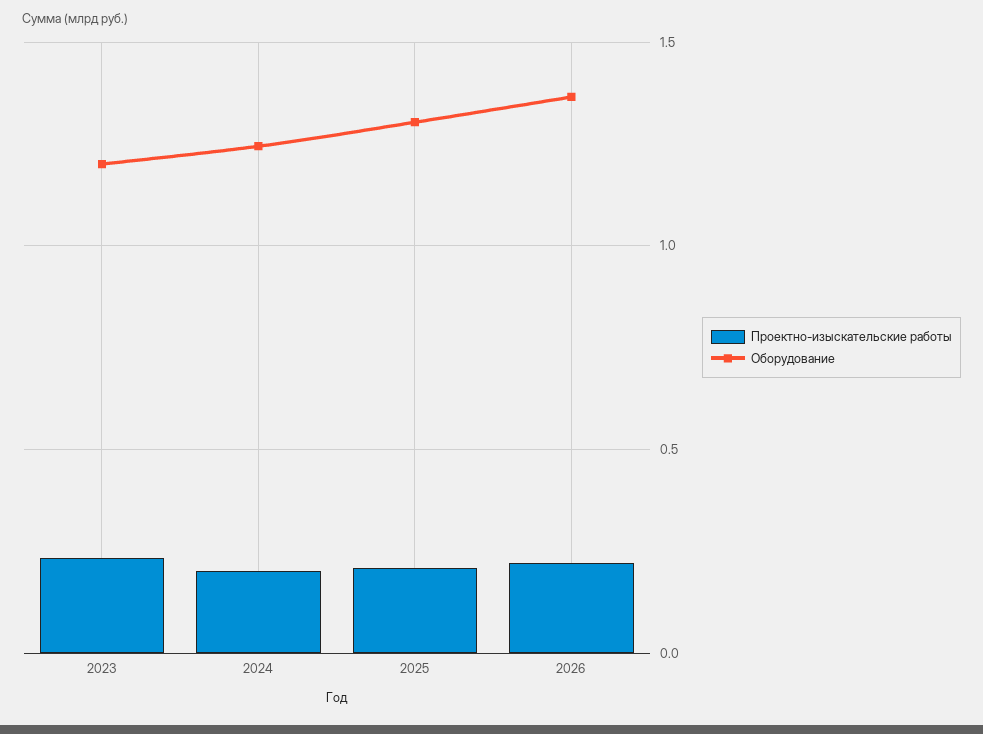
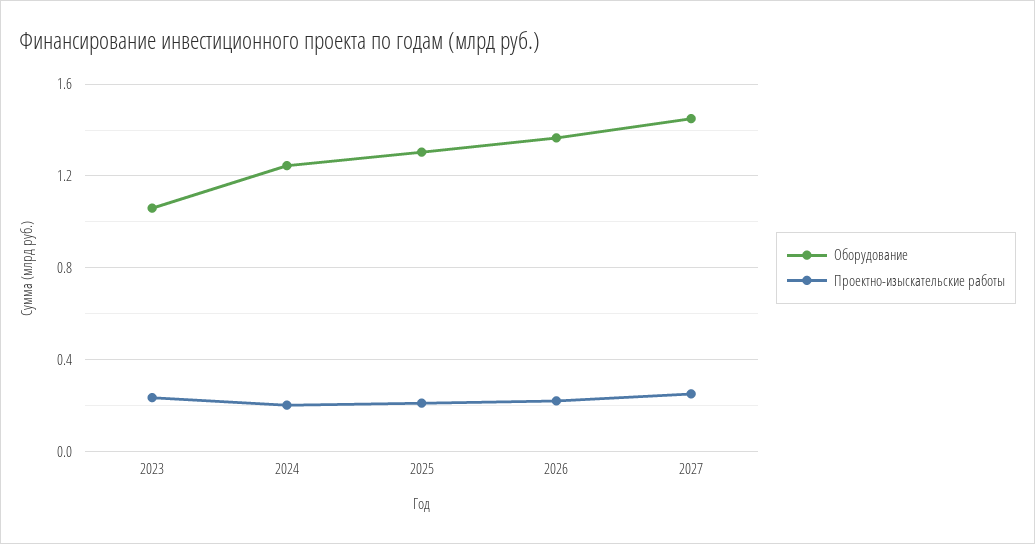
Оборудование, 2023: 1.2 -> 1.05
Оборудование, 2027: none -> 1.45
Проектно-изыскательские работы, 2027: none -> 0.25

